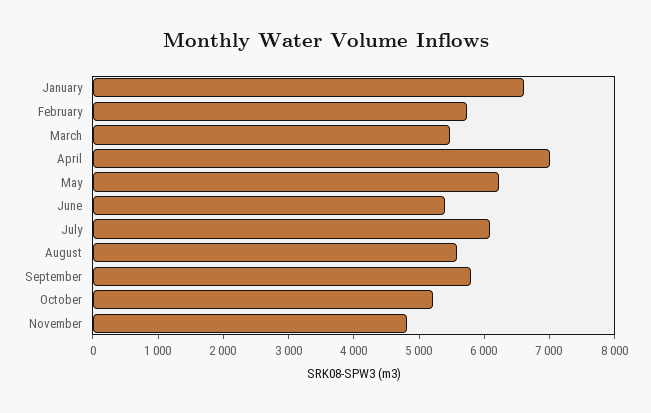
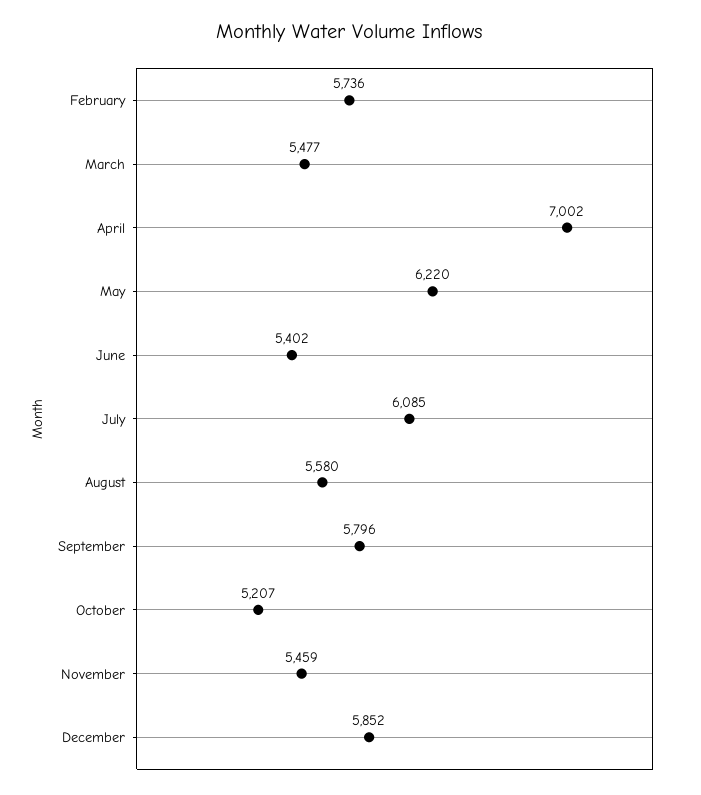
January: 6600 -> none
November: 4800 -> 5459
December: none -> 5852

